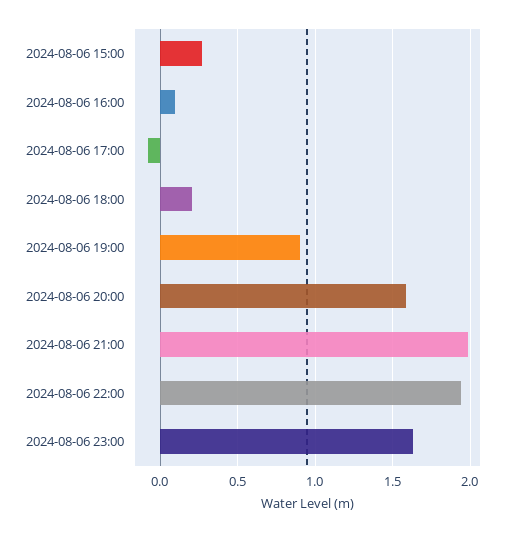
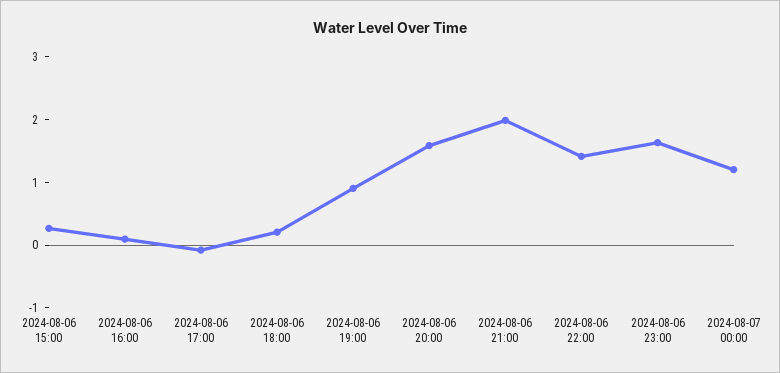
2024-08-06 22:00: 1.95 -> 1.4
2024-08-07 00:00: none -> 1.2

